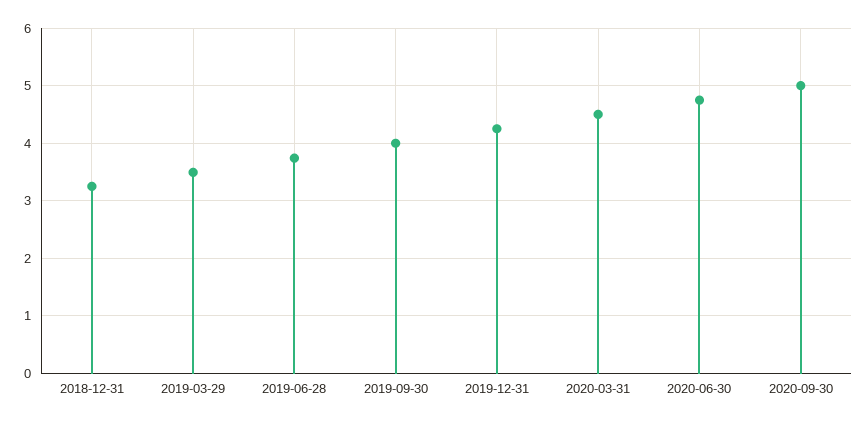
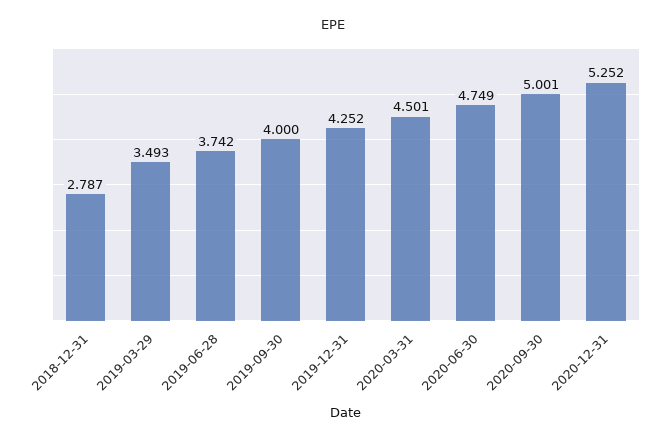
2018-12-31: 3.2 -> 2.787
2020-12-31: none -> 5.252

